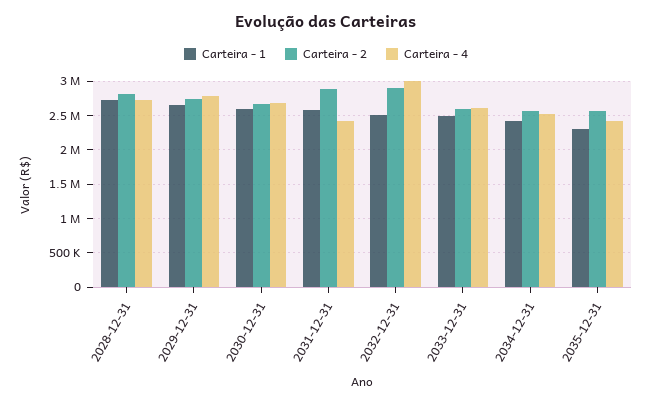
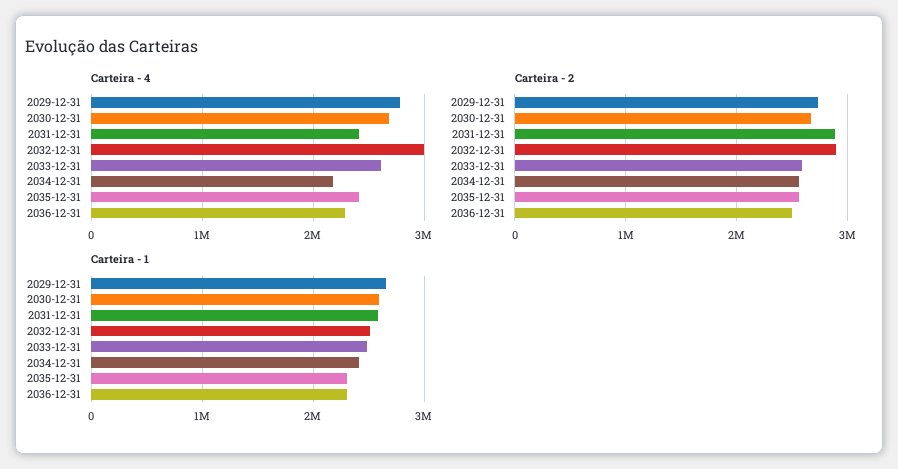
Carteira - 1, 2028-12-31: 2700000 -> none
Carteira - 2, 2028-12-31: 2800000 -> none
Carteira - 4, 2028-12-31: 2700000 -> none
Carteira - 4, 2034-12-31: 2500000 -> 2200000
Carteira - 4, 2036-12-31: none -> 2300000
Carteira - 2, 2036-12-31: none -> 2500000
Carteira - 1, 2036-12-31: none -> 2300000

